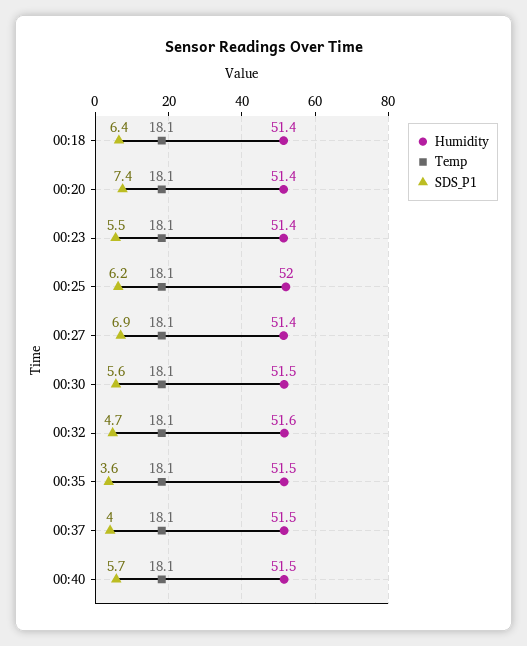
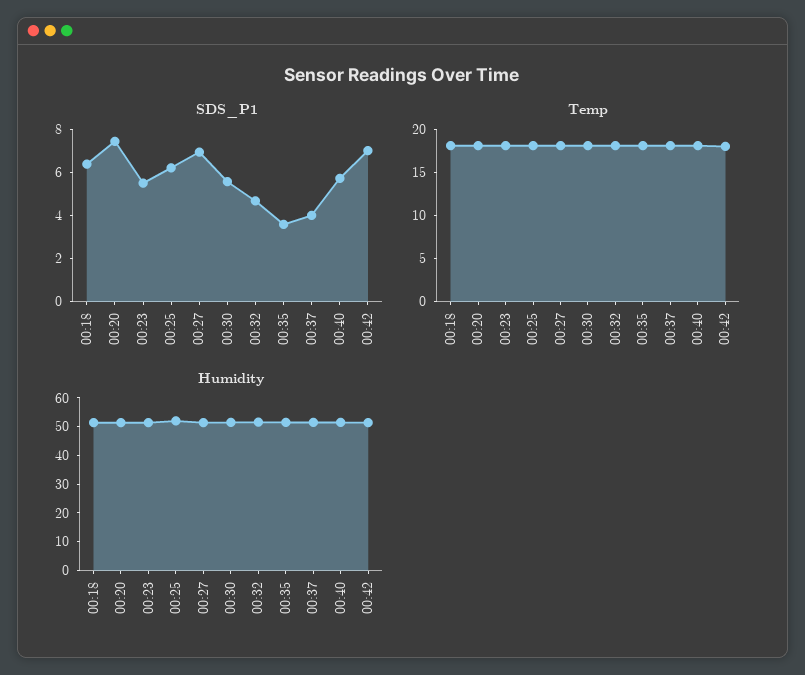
SDS_P1, 00:42: none -> 7
Temp, 00:42: none -> 18
Humidity, 00:42: none -> 50

